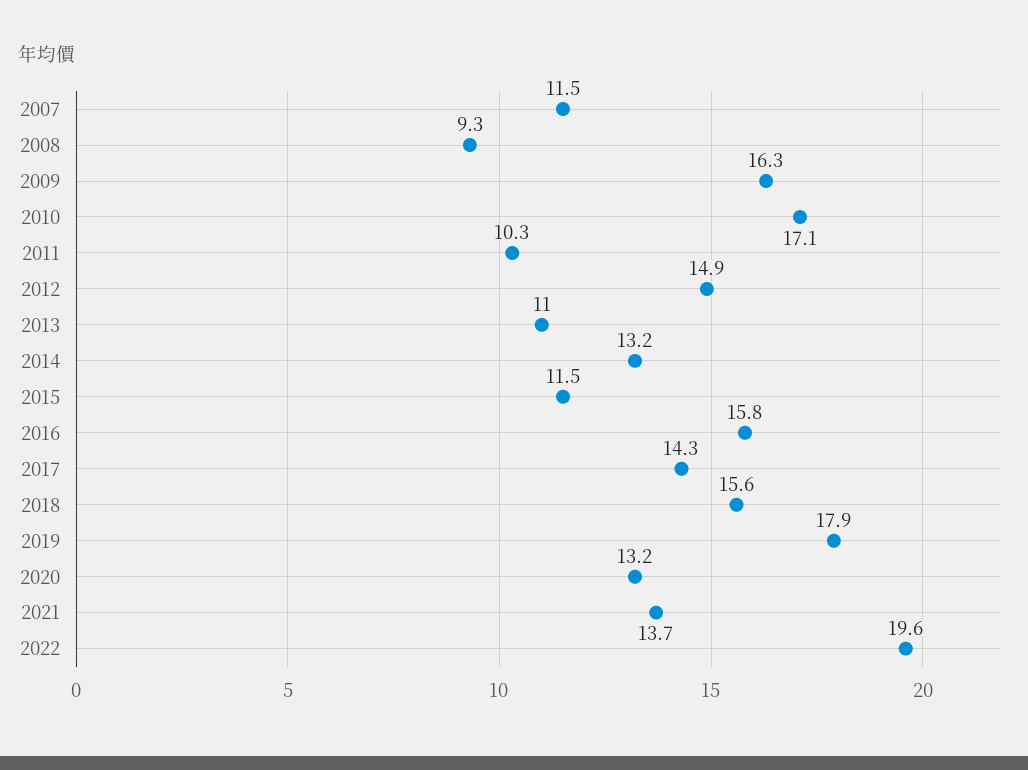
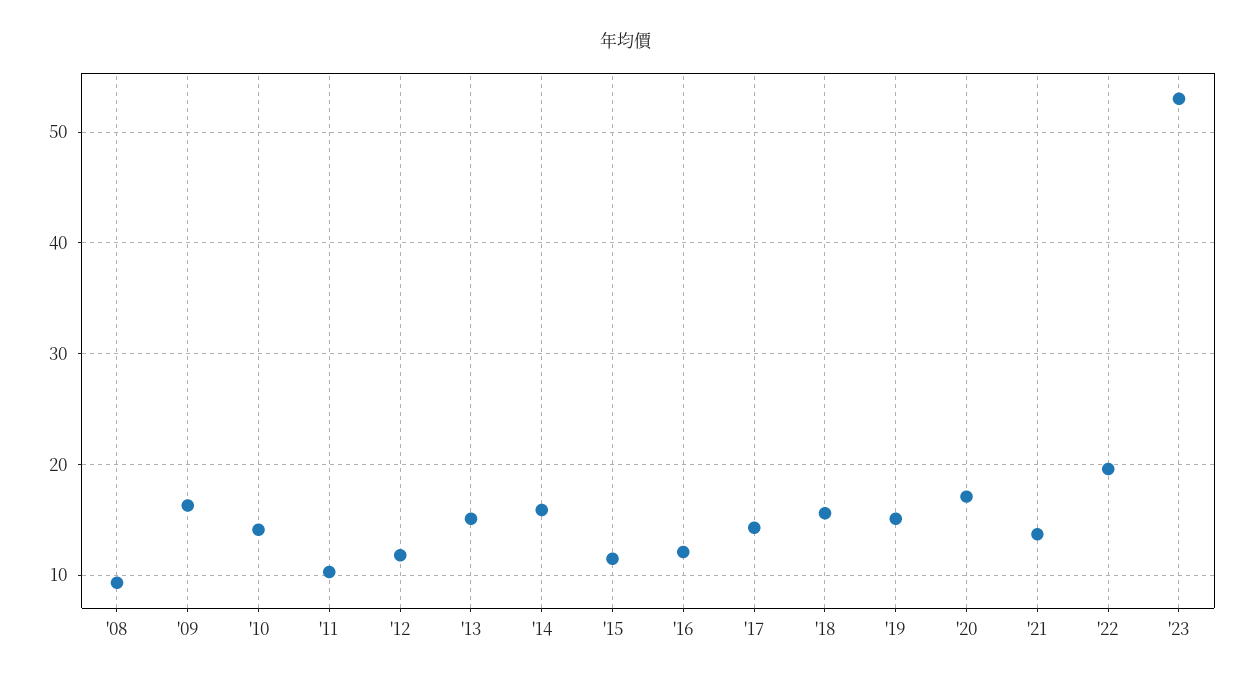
2007: 11.5 -> none
2010: 17.1 -> 14
2012: 14.9 -> 12
2013: 11 -> 15
2014: 13.2 -> 16
2016: 15.8 -> 12
2019: 17.9 -> 15
2020: 13.2 -> 17
'23: none -> 53

